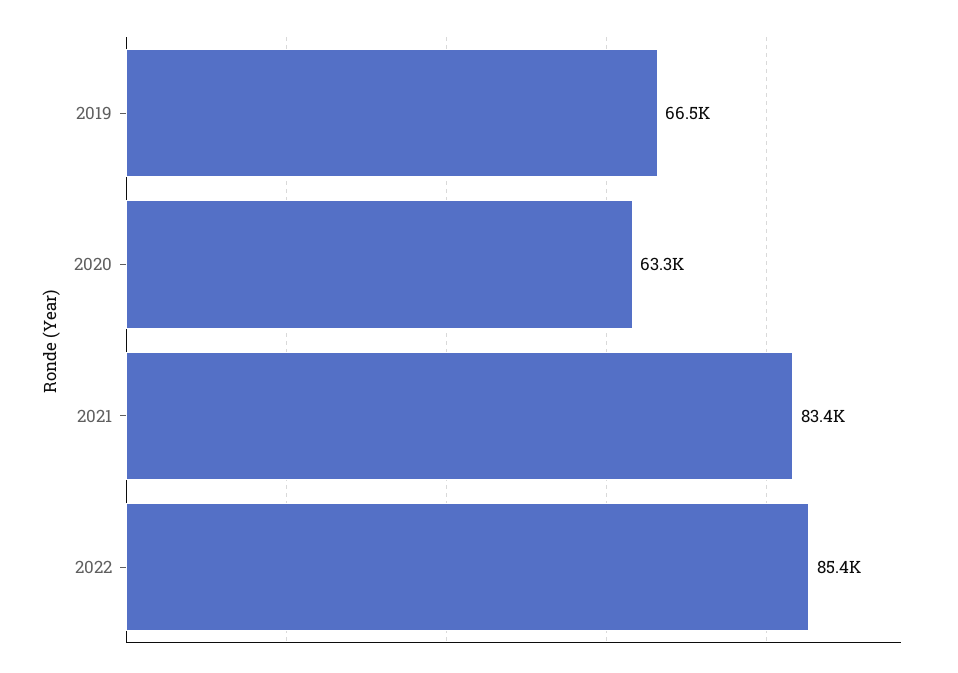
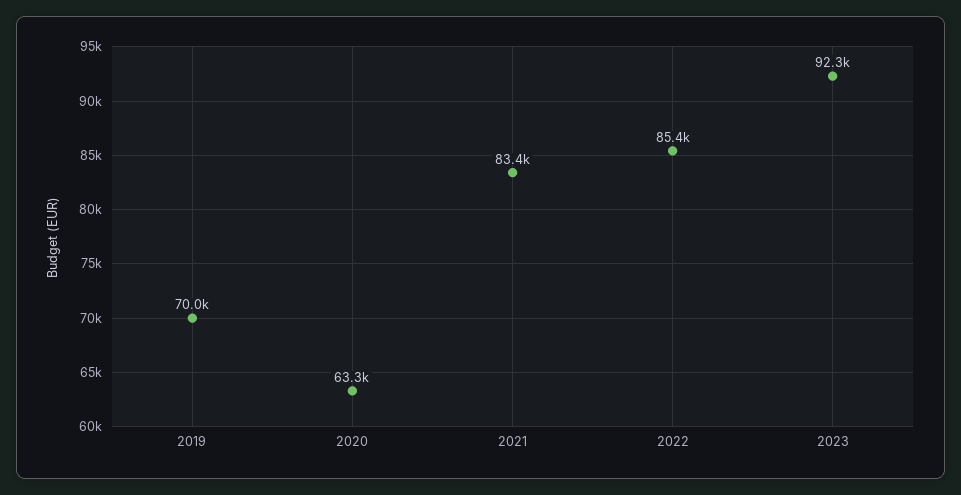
2019: 66500 -> 70000
2023: none -> 92300

